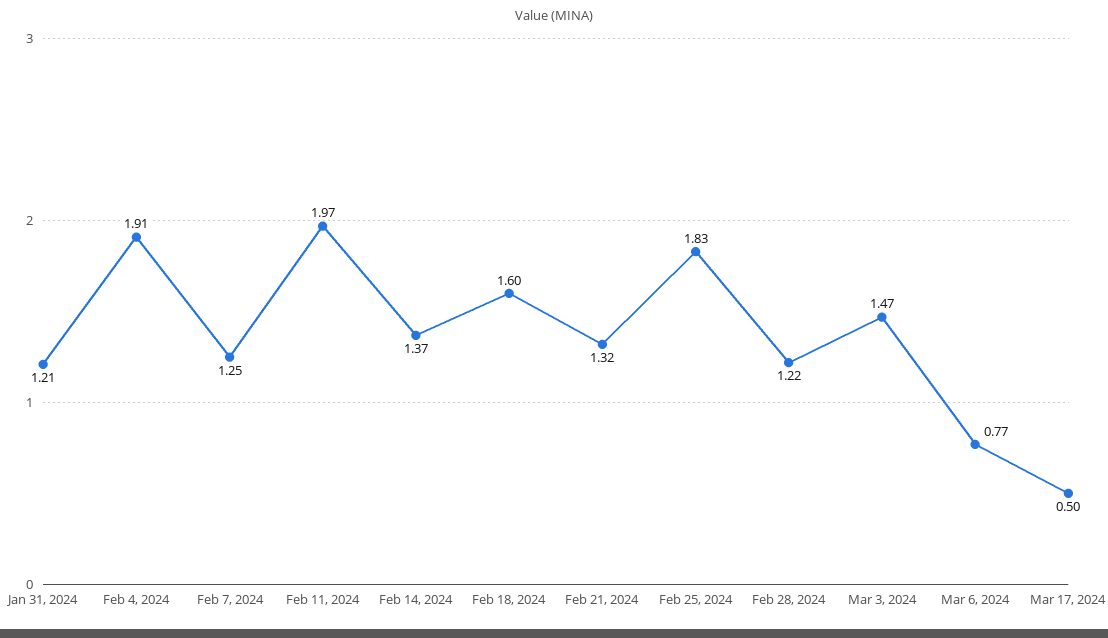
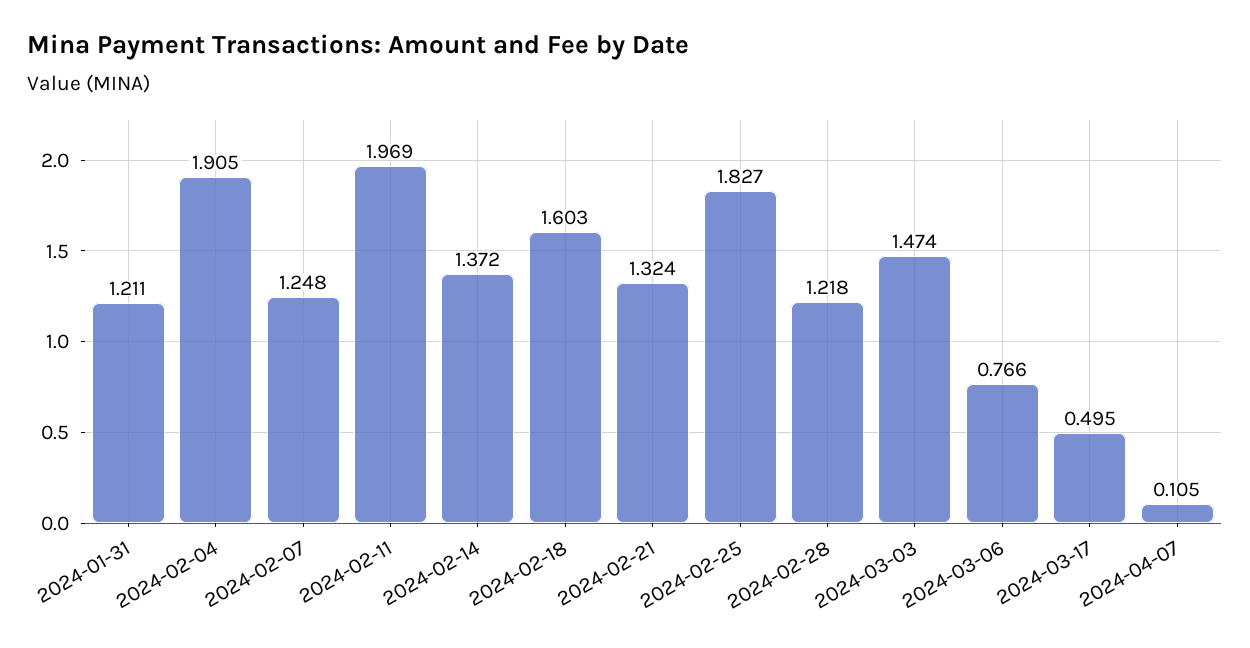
2024-04-07: none -> 0.105

